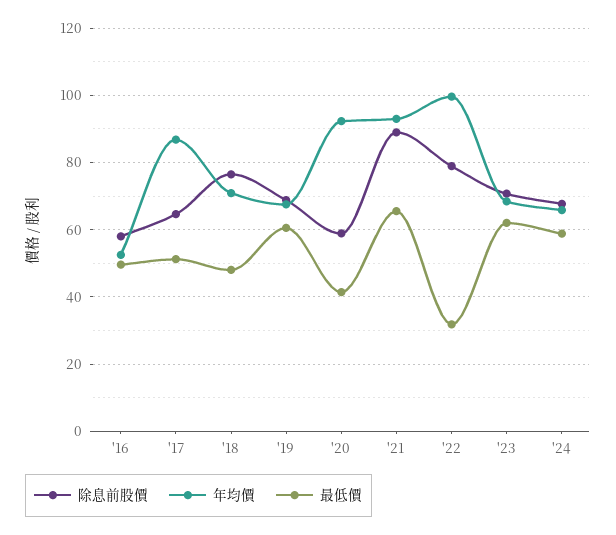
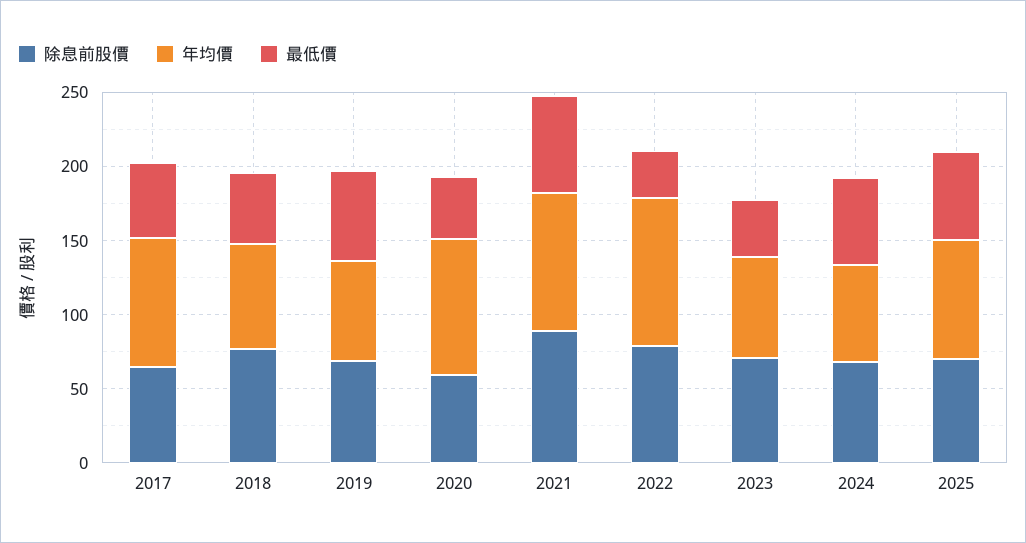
除息前股價, '16: 58 -> none
年均價, '16: 52 -> none
最低價, '16: 50 -> none
最低價, '23: 62 -> 40
除息前股價, 2025: none -> 70
年均價, 2025: none -> 80
最低價, 2025: none -> 60

